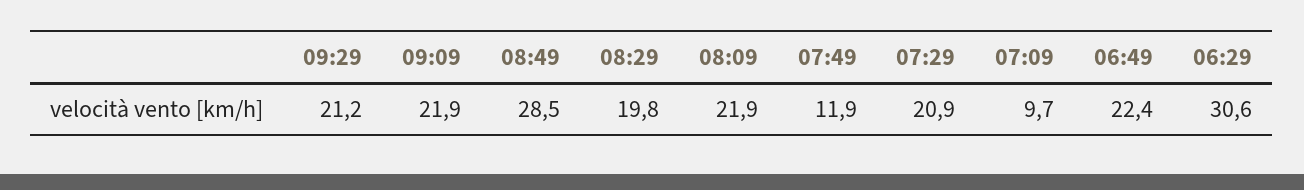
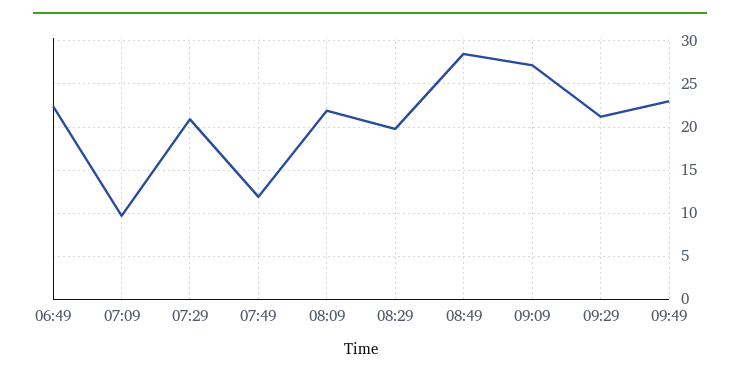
09:09: 21.9 -> 27
06:29: 30.6 -> none
09:49: none -> 23

